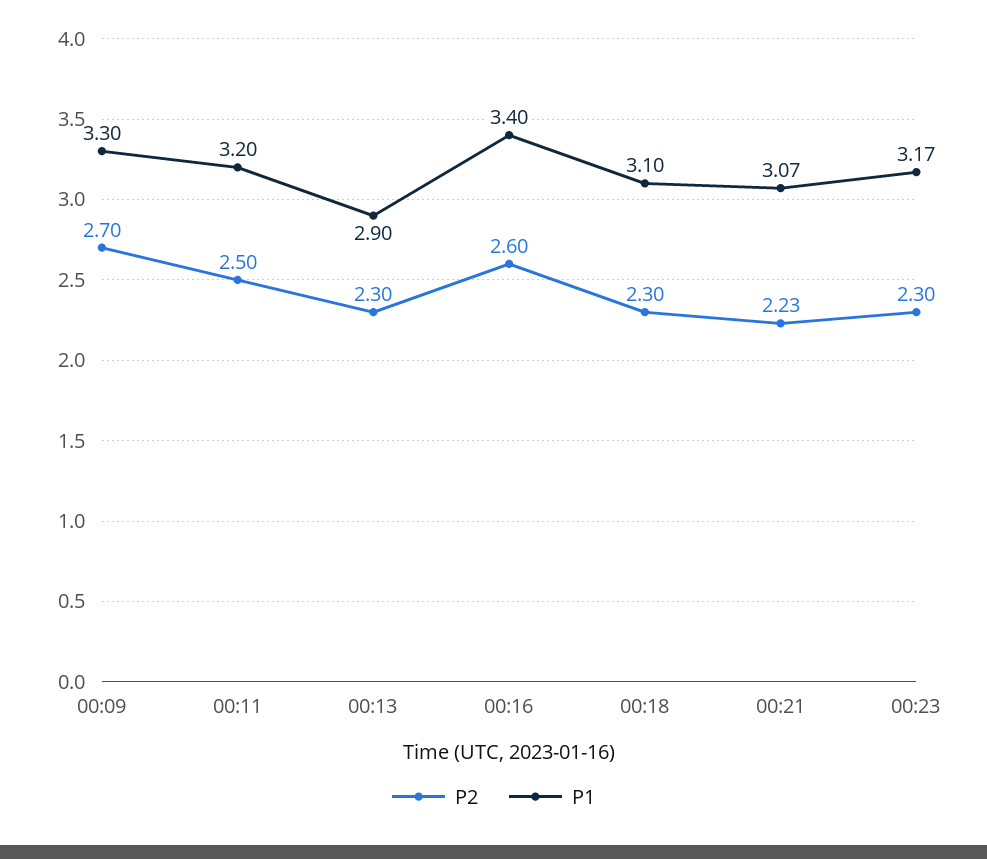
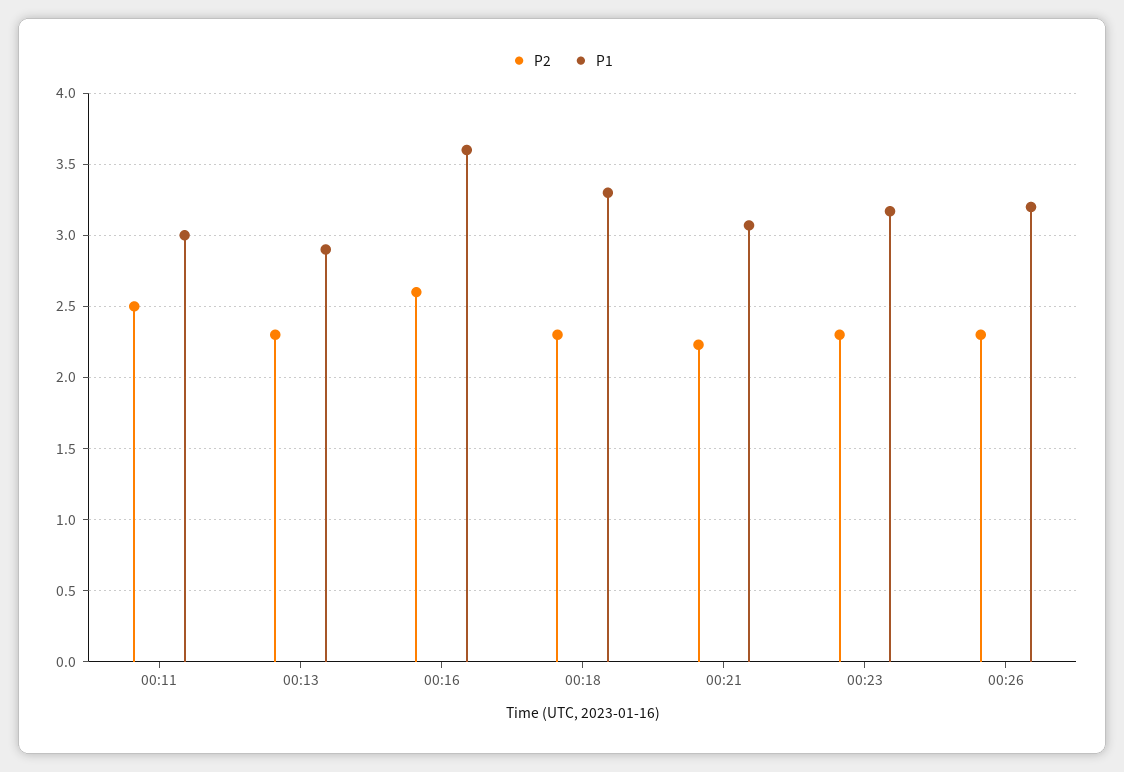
P2, 00:09: 2.7 -> none
P1, 00:09: 3.3 -> none
P1, 00:11: 3.2 -> 3
P1, 00:16: 3.4 -> 3.6
P1, 00:18: 3.1 -> 3.3
P2, 00:26: none -> 2.3
P1, 00:26: none -> 3.2

